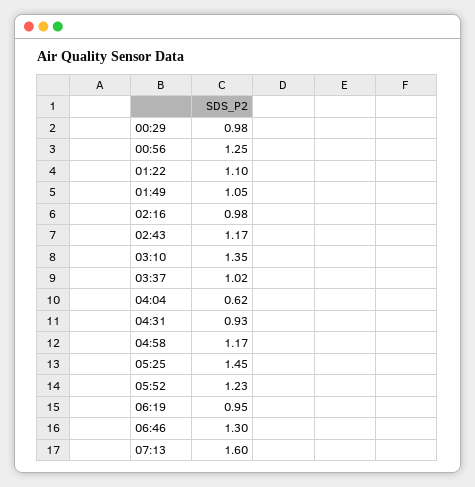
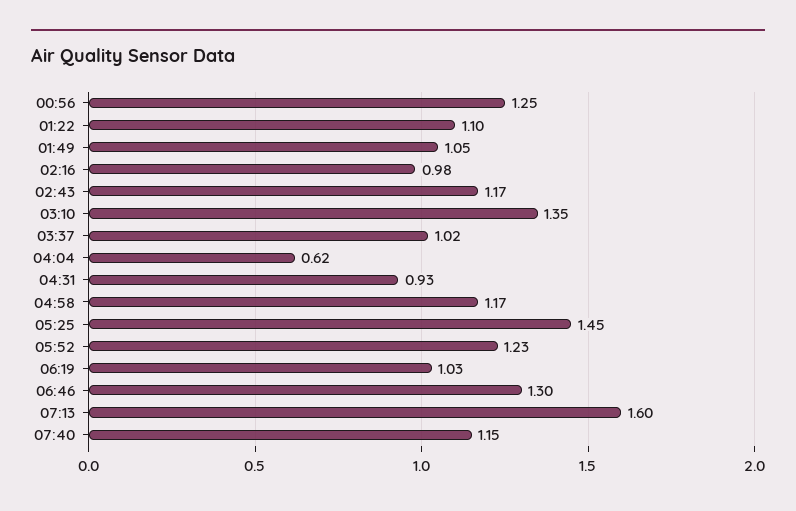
00:29: 0.98 -> none
06:19: 0.95 -> 1.03
07:40: none -> 1.15

